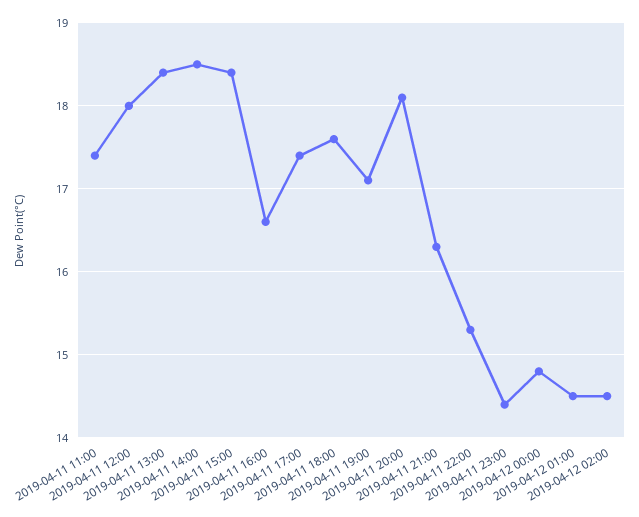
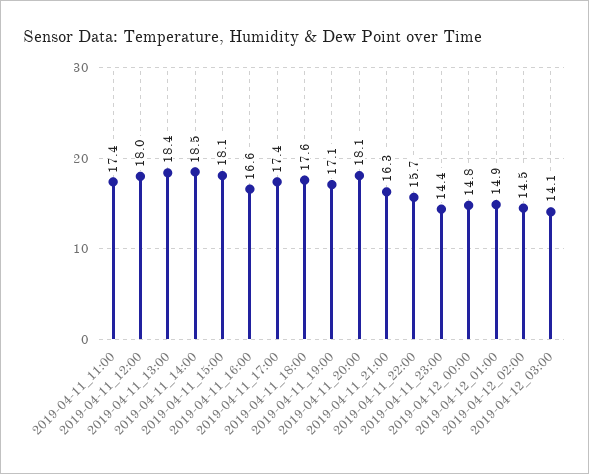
2019-04-11 15:00: 18.4 -> 18.1
2019-04-11 22:00: 15.3 -> 15.7
2019-04-12 01:00: 14.5 -> 14.9
2019-04-12_03:00: none -> 14.1

